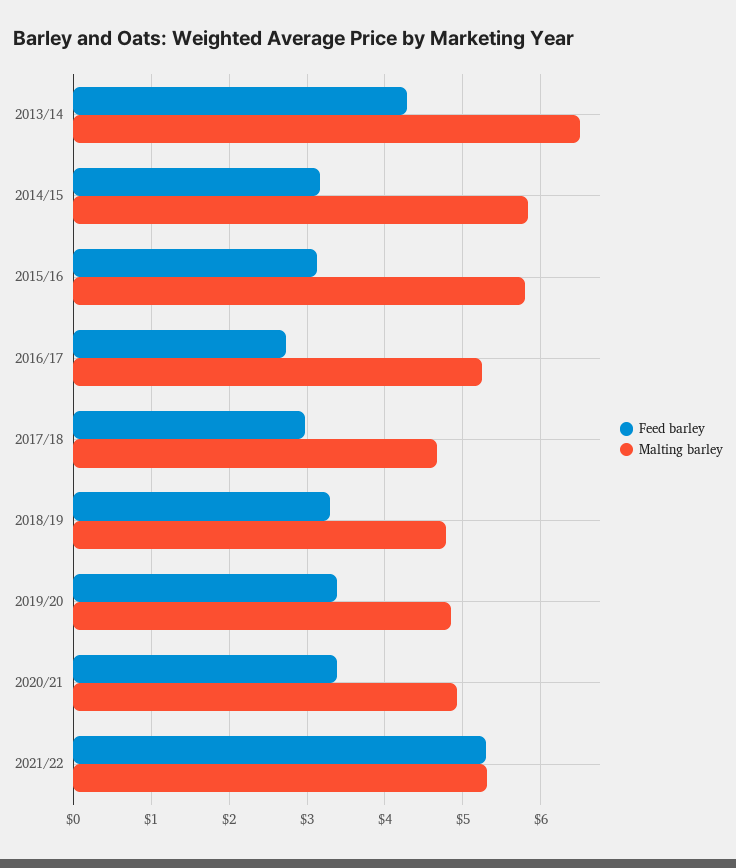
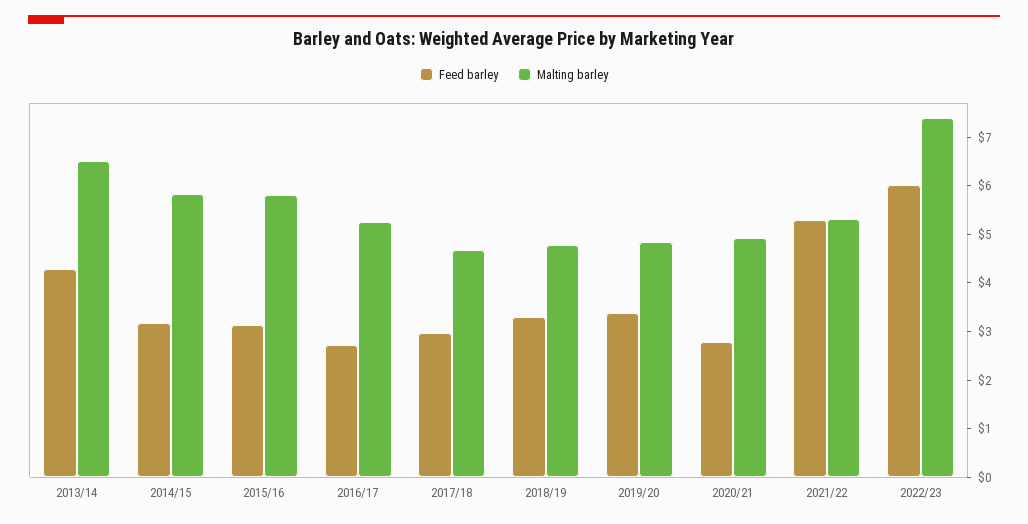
Feed barley, 2020/21: 3.4 -> 2.8
Feed barley, 2022/23: none -> 6
Malting barley, 2022/23: none -> 7.4

